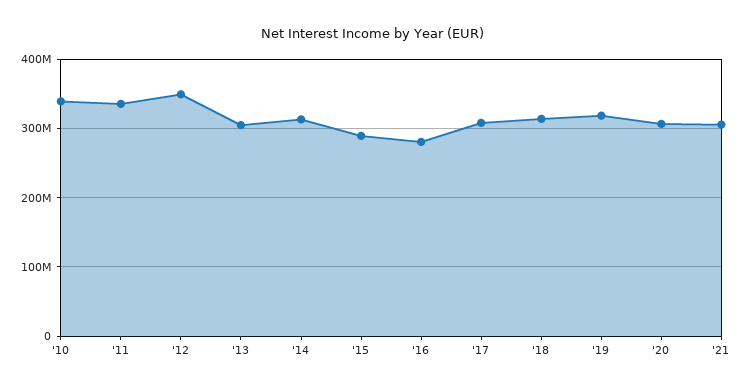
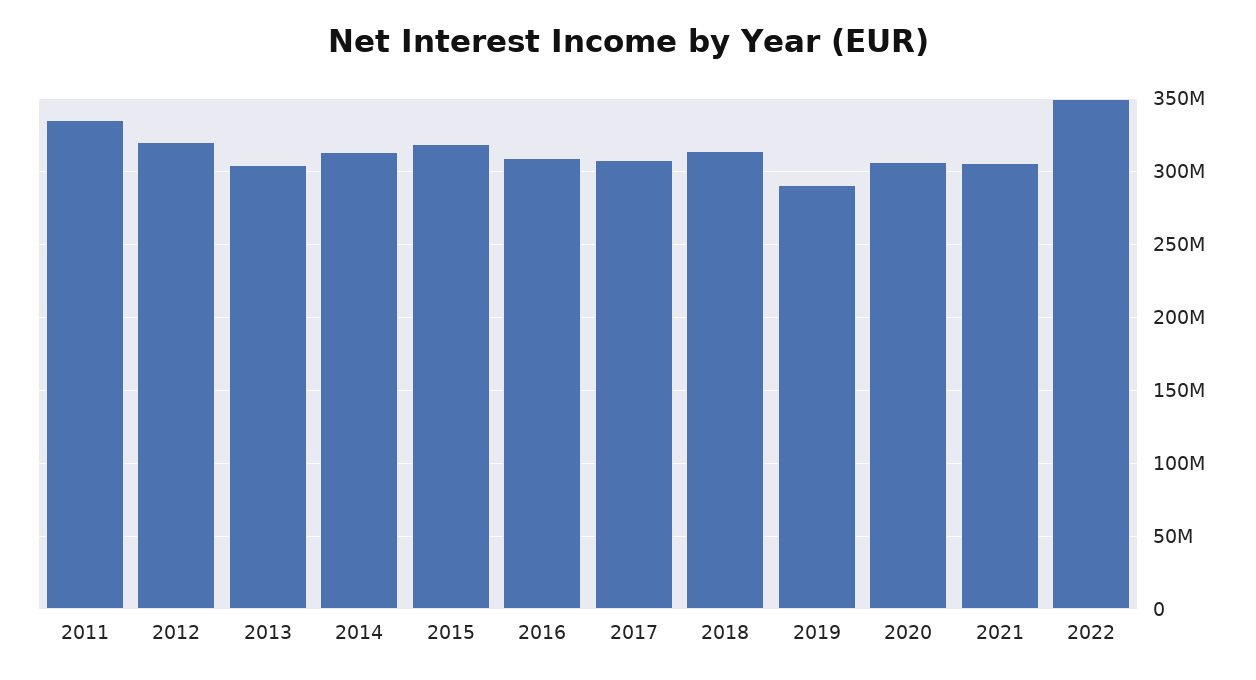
'10: 340000000 -> none
'12: 350000000 -> 320000000
'15: 290000000 -> 320000000
'16: 280000000 -> 310000000
'19: 320000000 -> 290000000
2022: none -> 350000000

